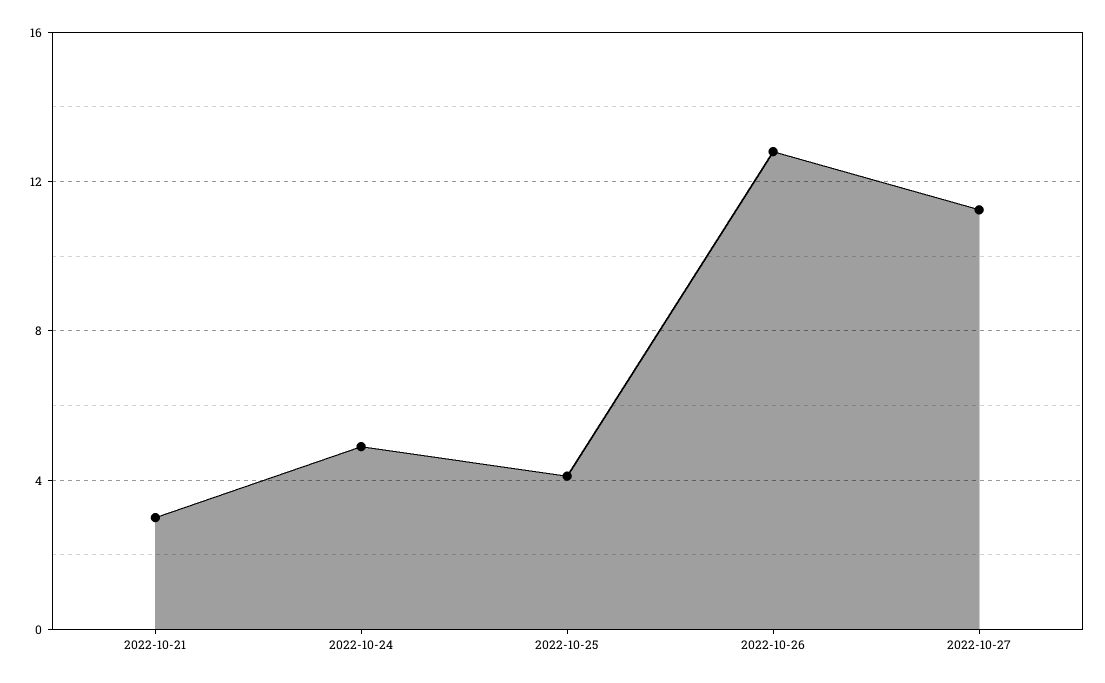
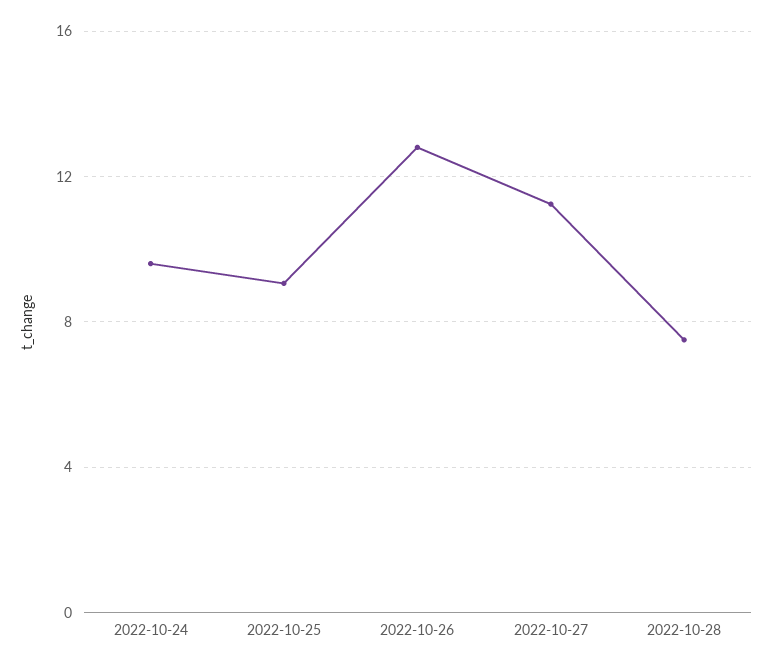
2022-10-21: 3 -> none
2022-10-24: 5 -> 9.5
2022-10-25: 4 -> 9
2022-10-28: none -> 7.5

